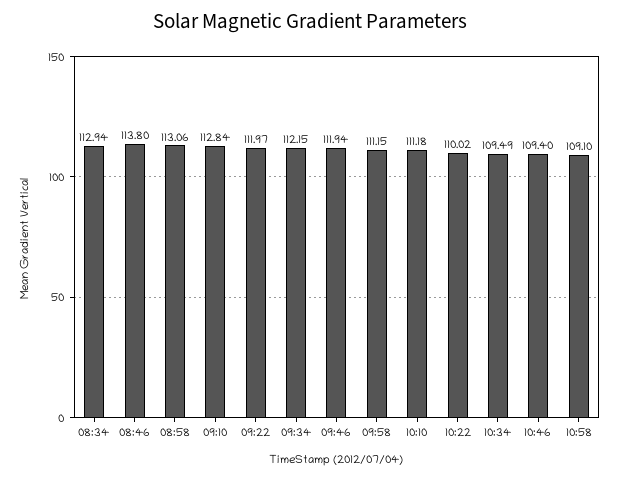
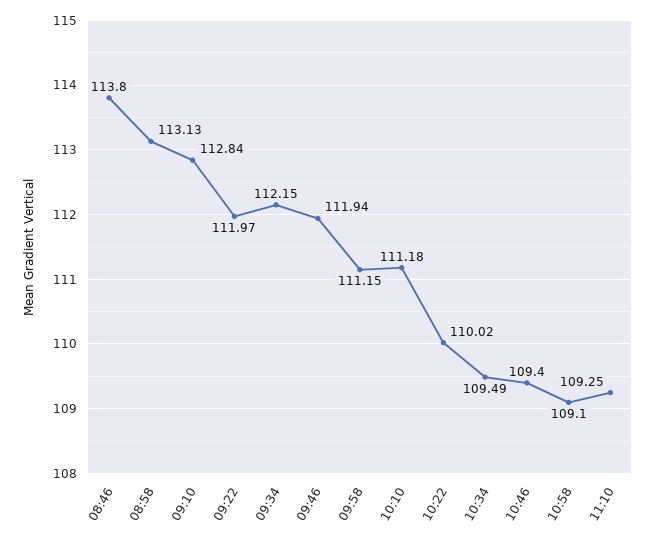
08:34: 112.94 -> none
08:58: 113.06 -> 113.13
11:10: none -> 109.25

